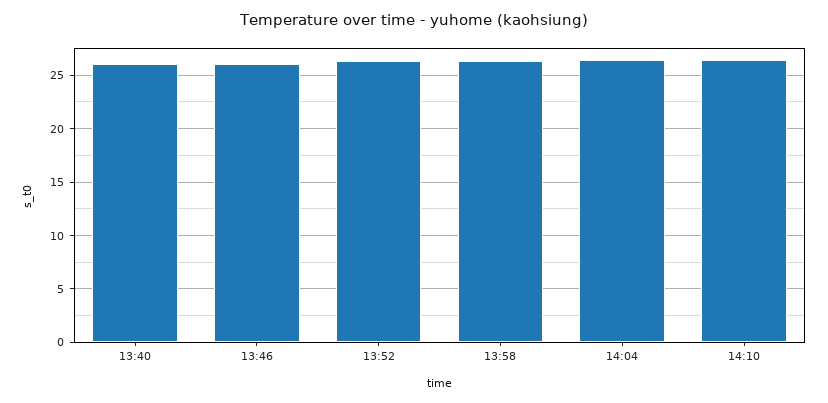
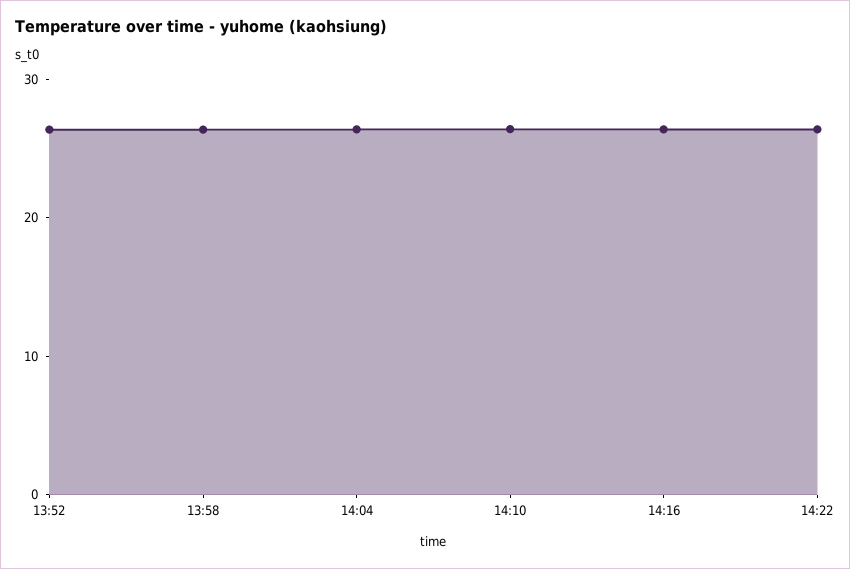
13:40: 26 -> none
13:46: 26 -> none
14:16: none -> 26
14:22: none -> 26

